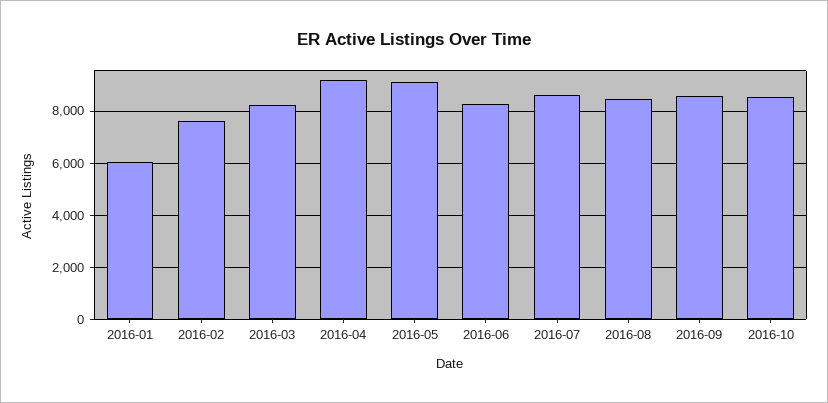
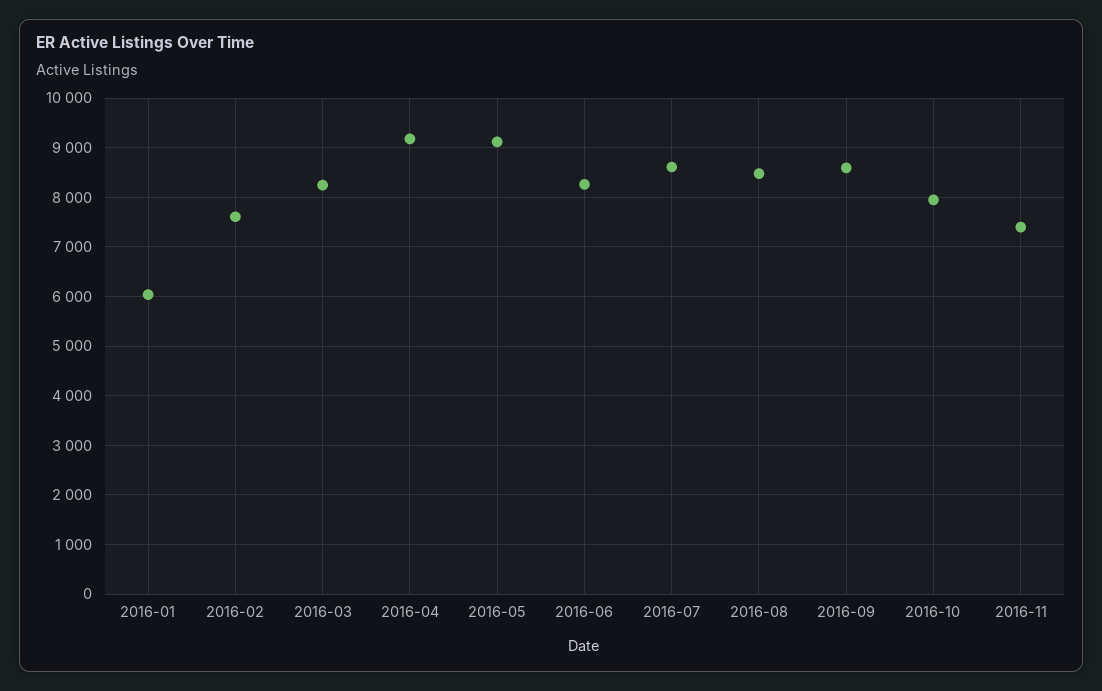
2016-10: 8500 -> 8000
2016-11: none -> 7400

